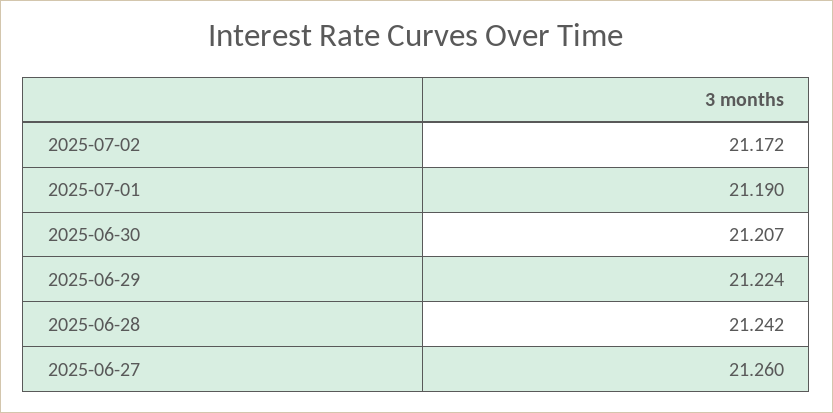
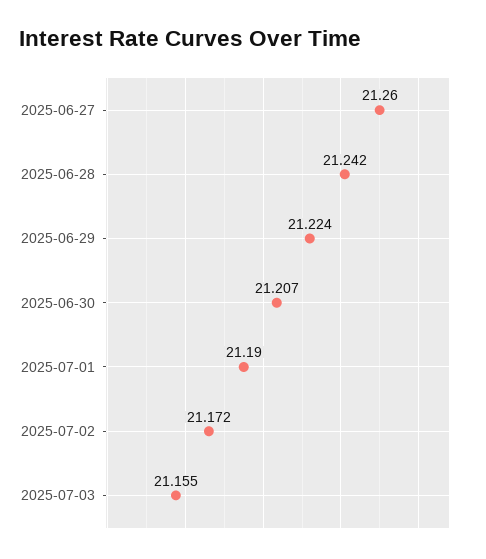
2025-07-03: none -> 21.155

